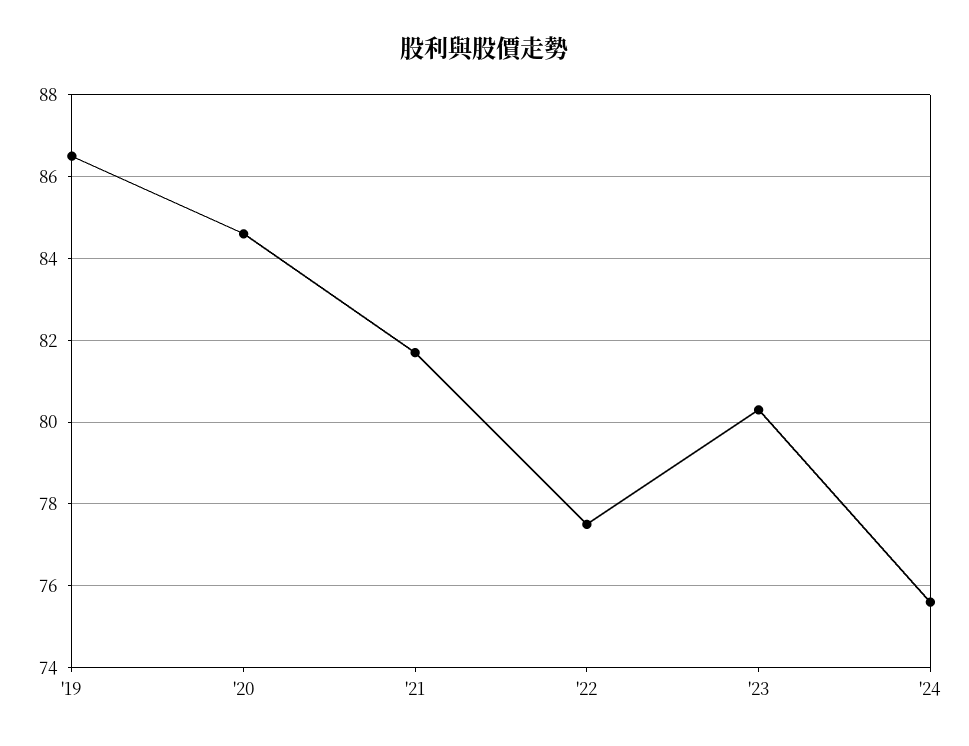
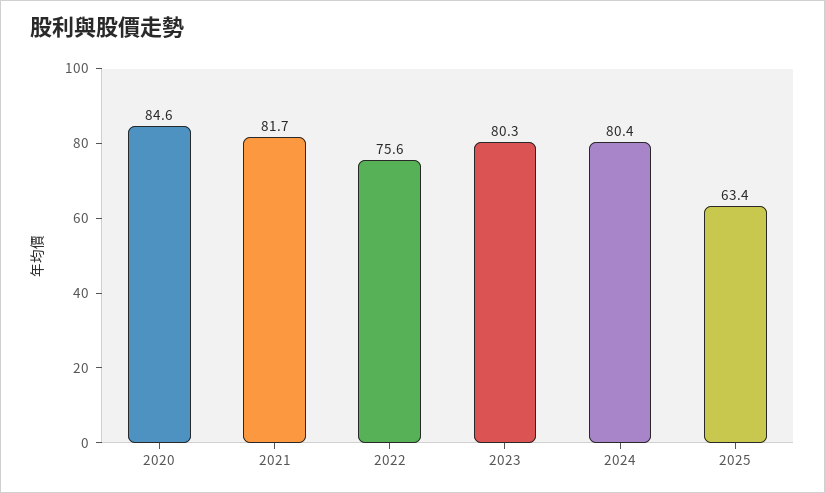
'19: 86.5 -> none
'22: 77.5 -> 75.6
'24: 75.5 -> 80.4
2025: none -> 63.4

